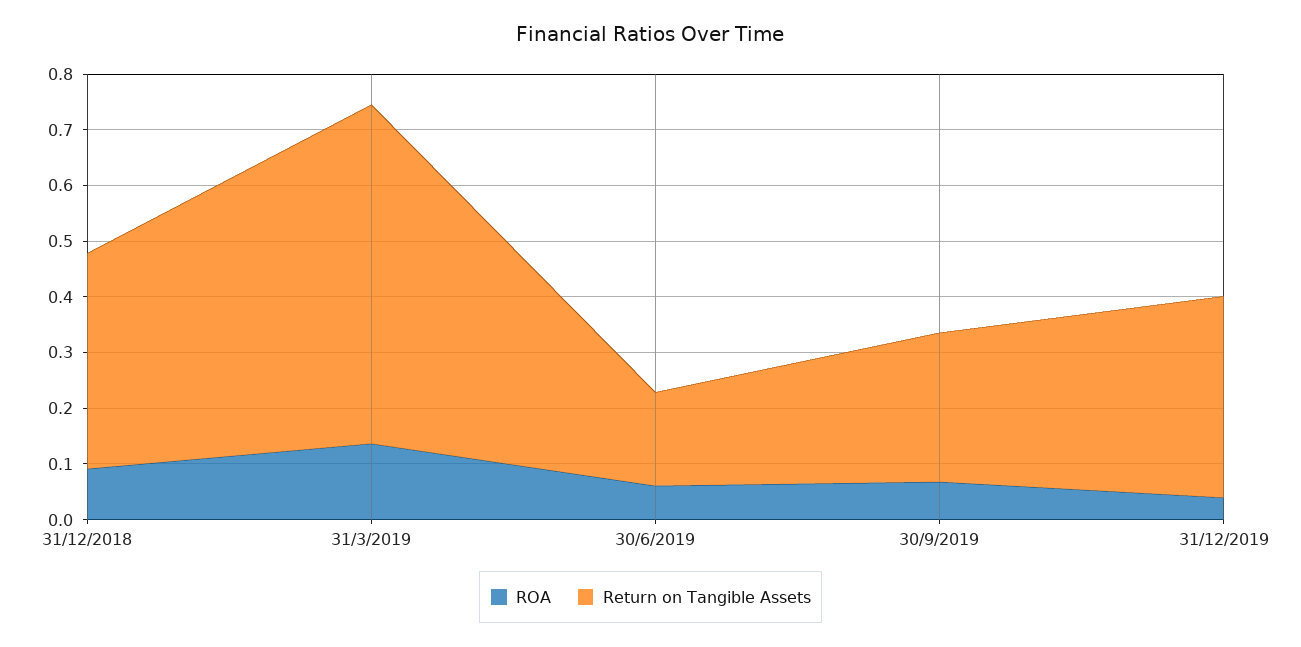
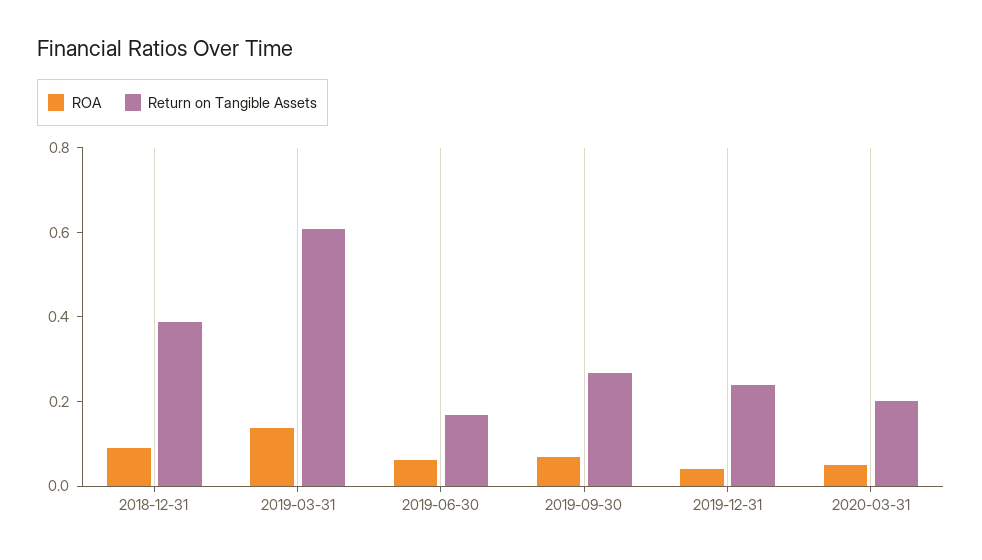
Return on Tangible Assets, 31/12/2019: 0.36 -> 0.25
ROA, 2020-03-31: none -> 0.05
Return on Tangible Assets, 2020-03-31: none -> 0.2

